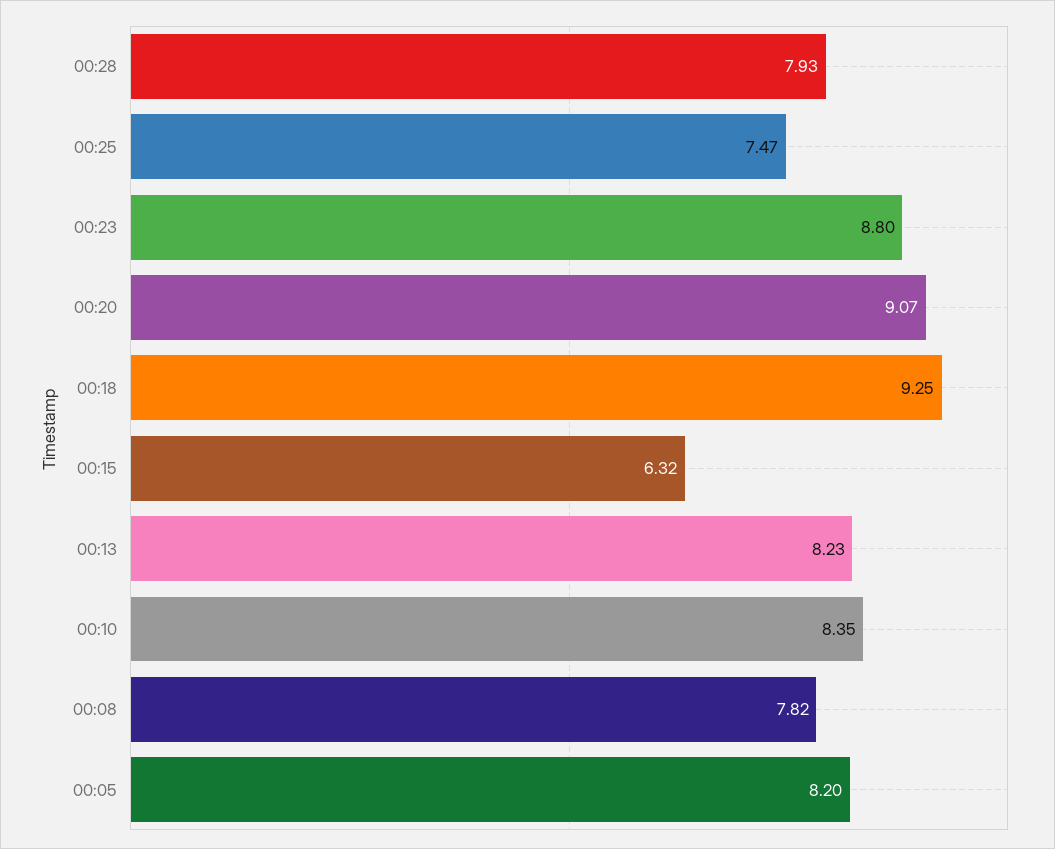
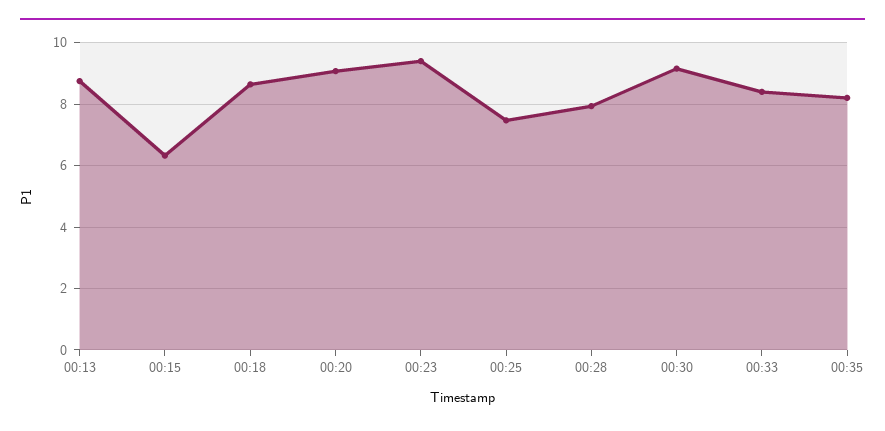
00:23: 8.8 -> 9.4
00:18: 9.25 -> 8.6
00:13: 8.23 -> 8.8
00:10: 8.35 -> none
00:08: 7.82 -> none
00:05: 8.2 -> none
00:30: none -> 9.2
00:33: none -> 8.4
00:35: none -> 8.2

